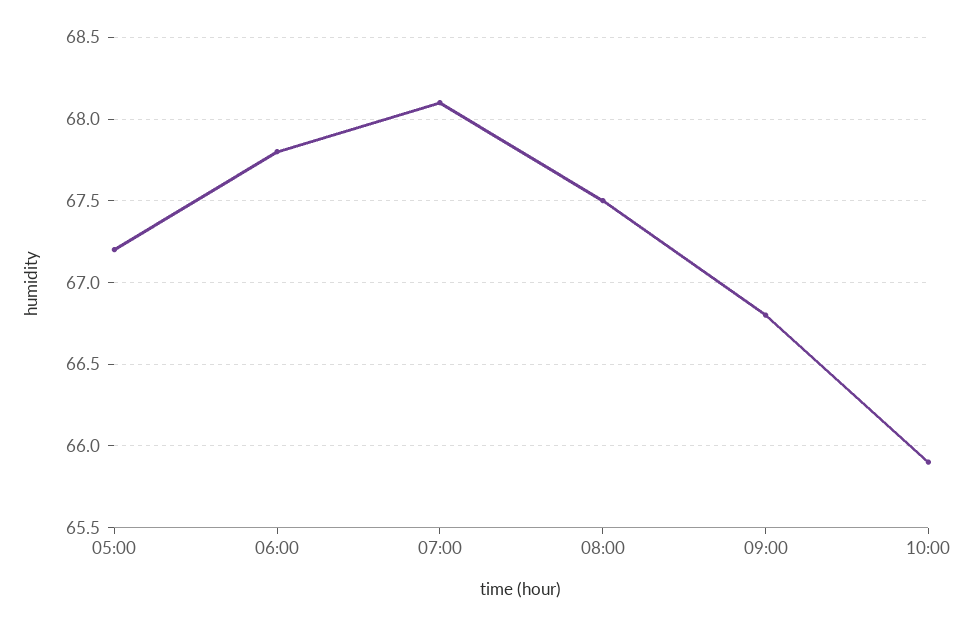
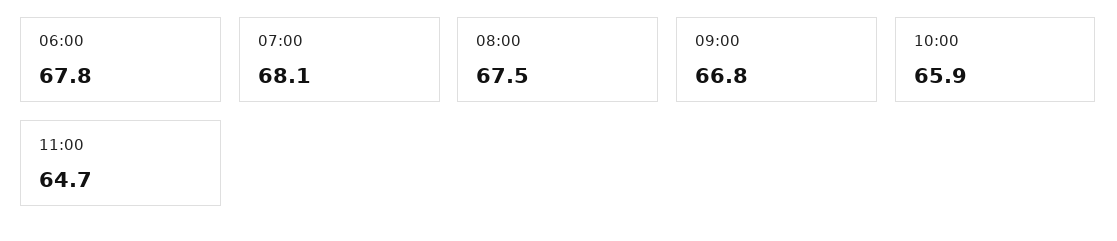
05:00: 67.2 -> none
11:00: none -> 64.7

